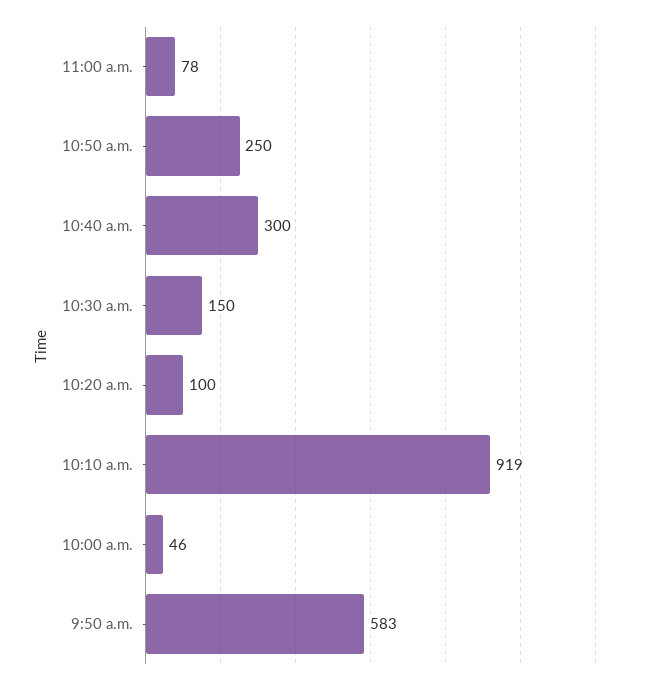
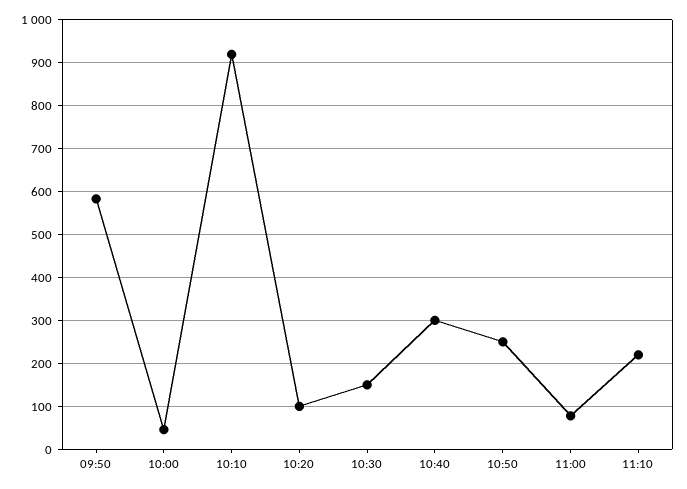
11:10: none -> 220

